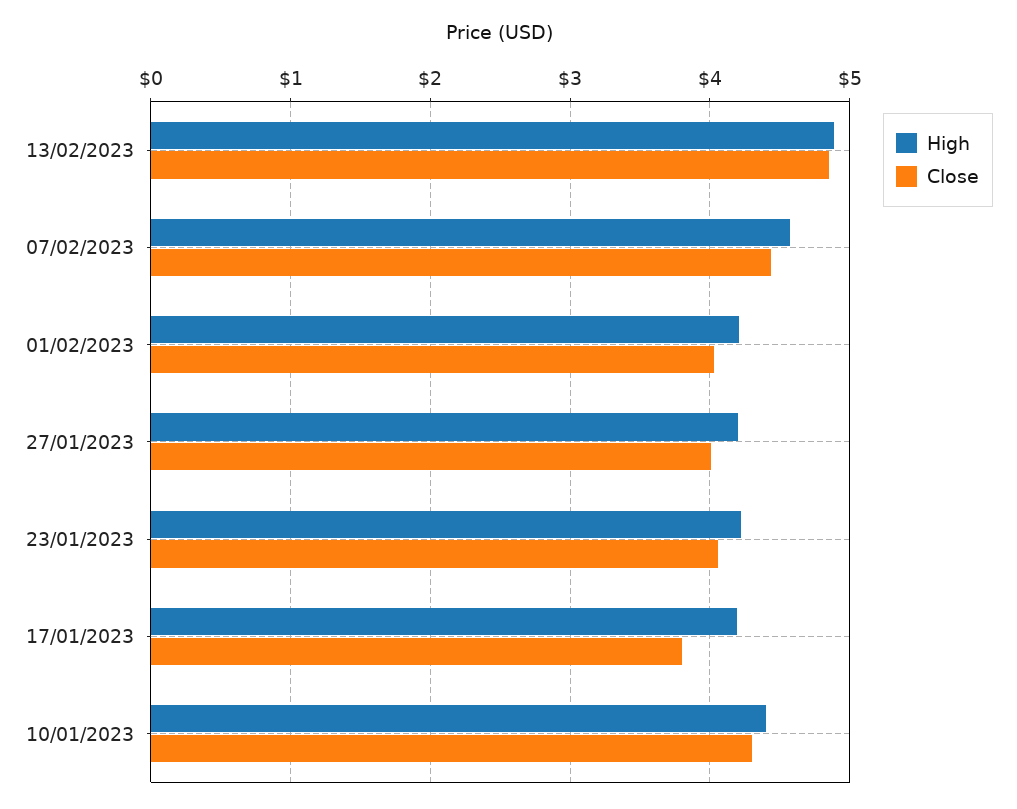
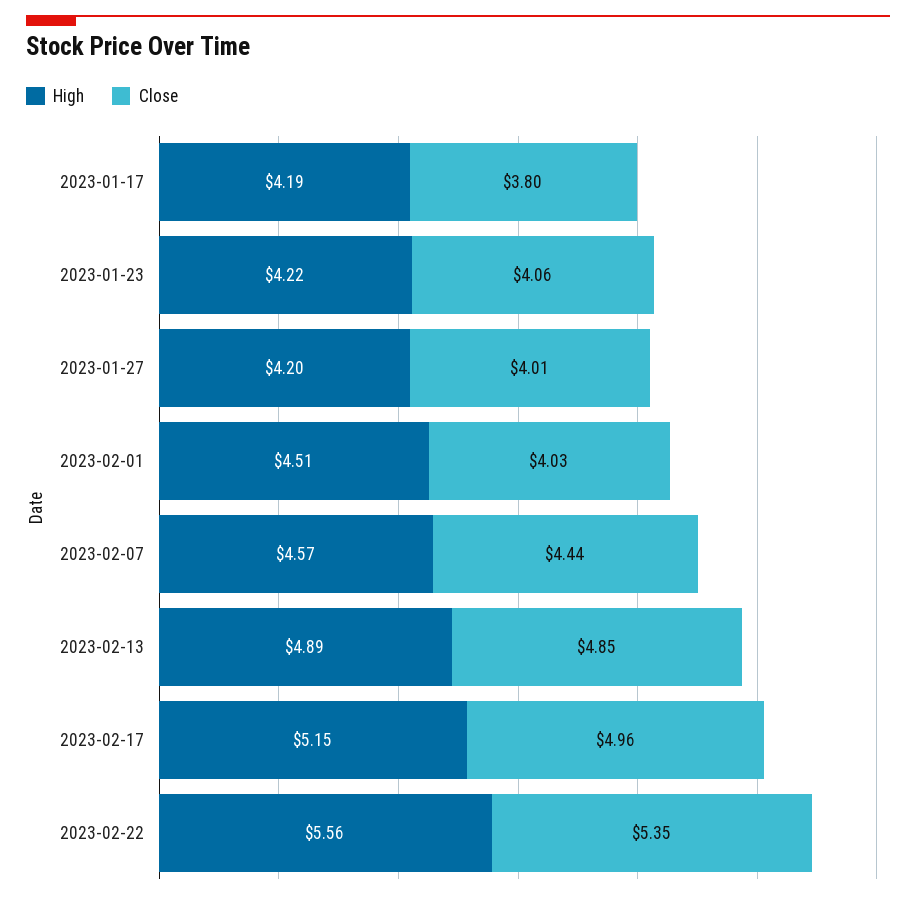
High, 01/02/2023: 4.2 -> 4.51
High, 10/01/2023: 4.4 -> none
Close, 10/01/2023: 4.3 -> none
High, 2023-02-17: none -> 5.15
Close, 2023-02-17: none -> 4.96
High, 2023-02-22: none -> 5.56
Close, 2023-02-22: none -> 5.35

